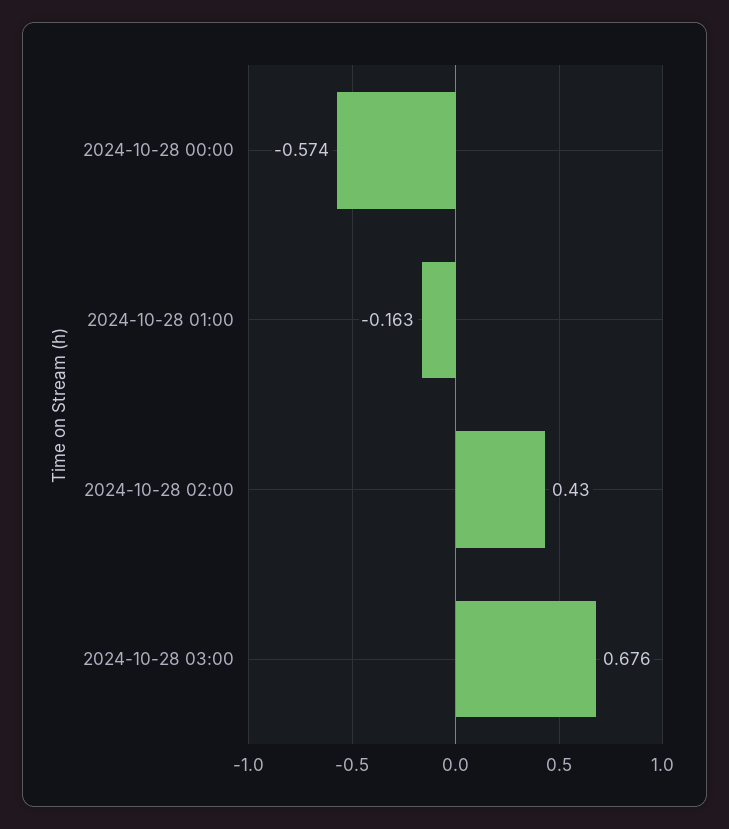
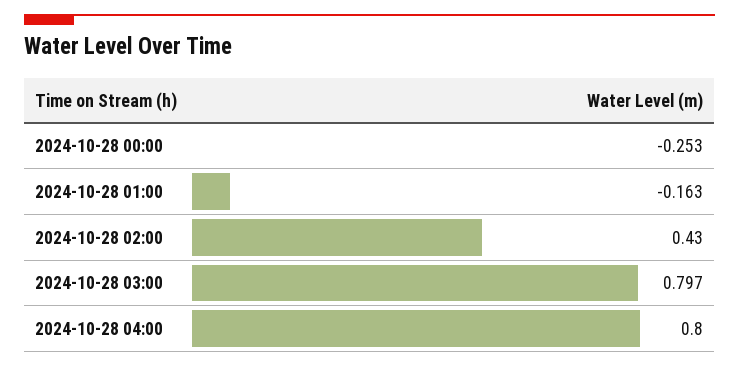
2024-10-28 00:00: -0.574 -> -0.253
2024-10-28 03:00: 0.676 -> 0.797
2024-10-28 04:00: none -> 0.8

